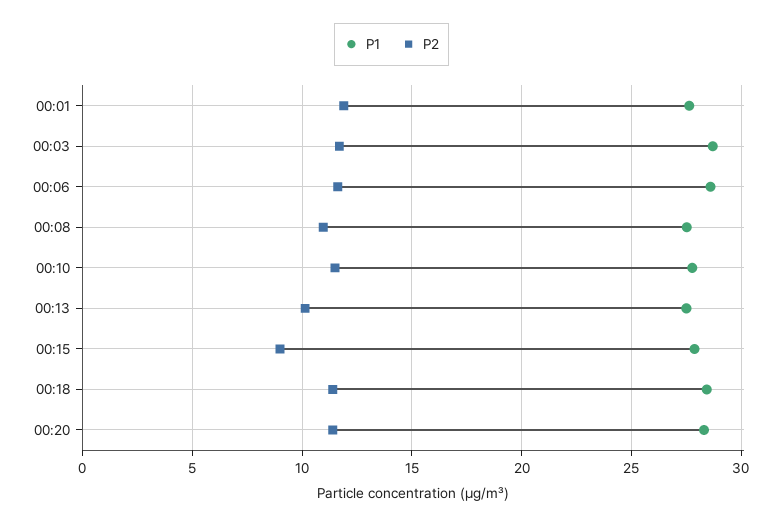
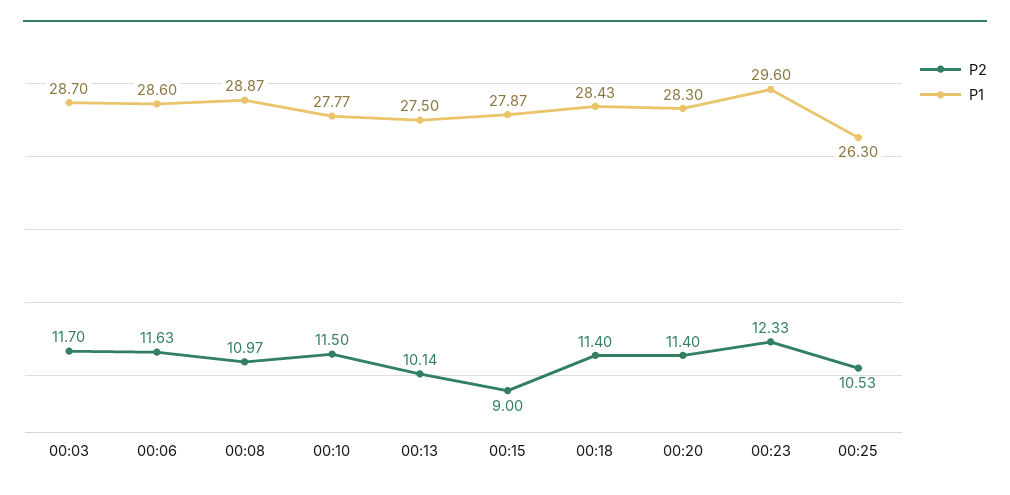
P1, 00:01: 27.5 -> none
P2, 00:01: 12 -> none
P1, 00:08: 27.5 -> 28.87
P2, 00:23: none -> 12.33
P1, 00:23: none -> 29.6
P2, 00:25: none -> 10.53
P1, 00:25: none -> 26.3

